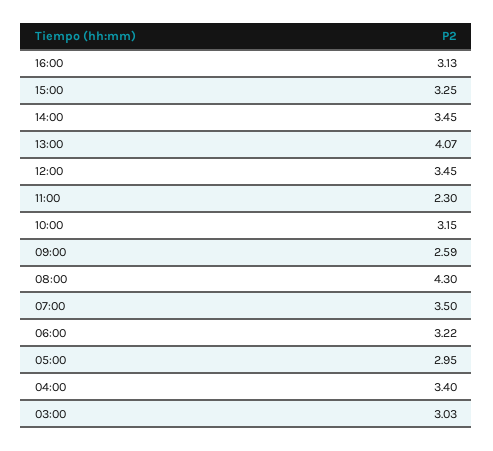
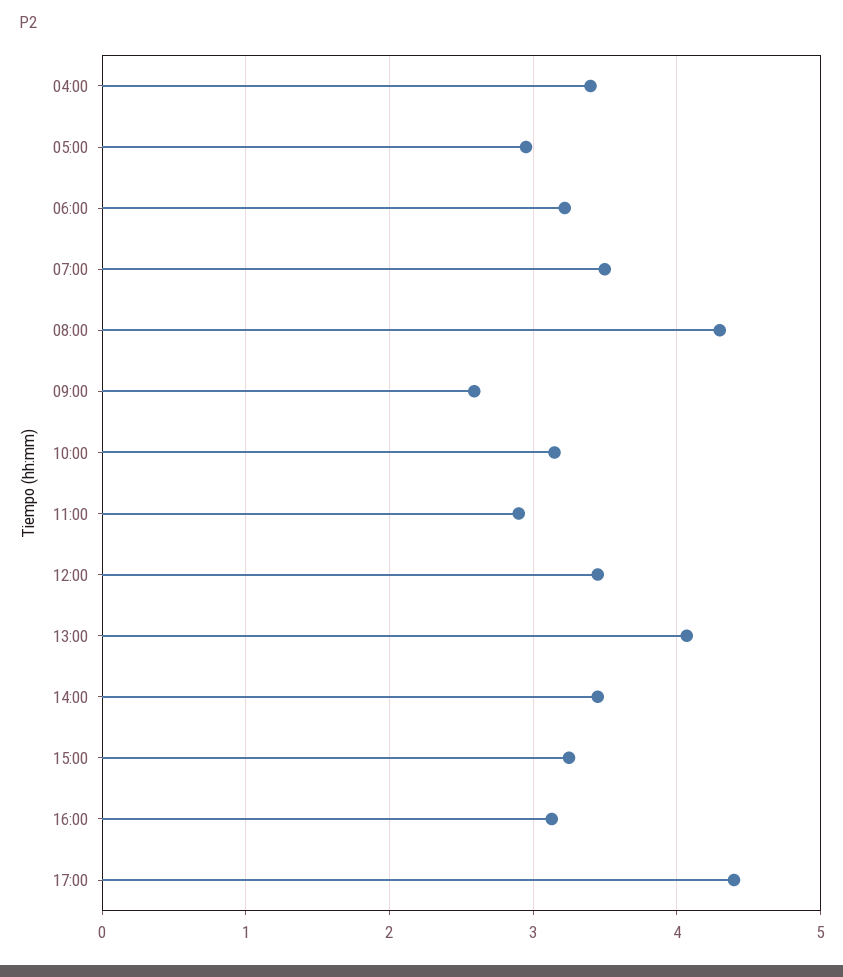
11:00: 2.3 -> 2.9
03:00: 3.03 -> none
17:00: none -> 4.4

